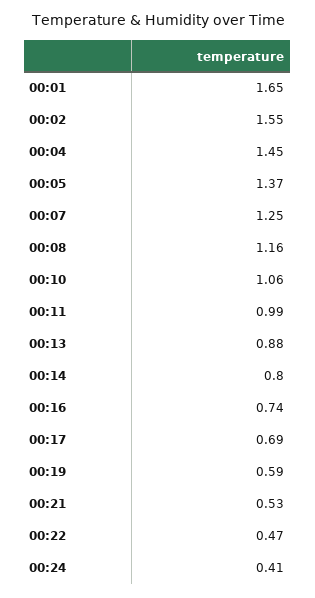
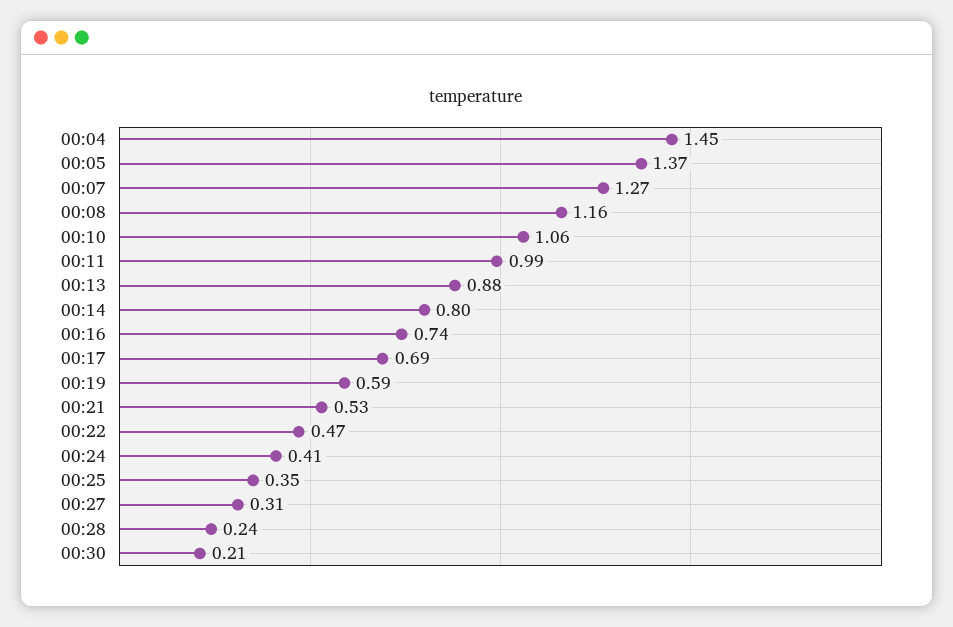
00:01: 1.65 -> none
00:02: 1.55 -> none
00:07: 1.25 -> 1.27
00:25: none -> 0.35
00:27: none -> 0.31
00:28: none -> 0.24
00:30: none -> 0.21

